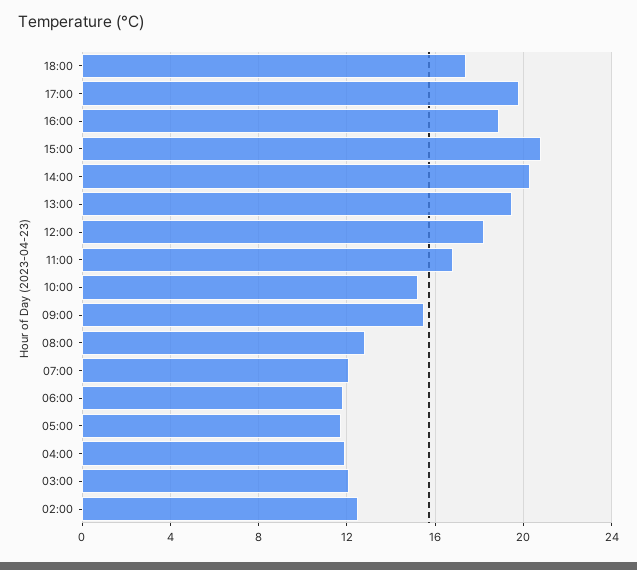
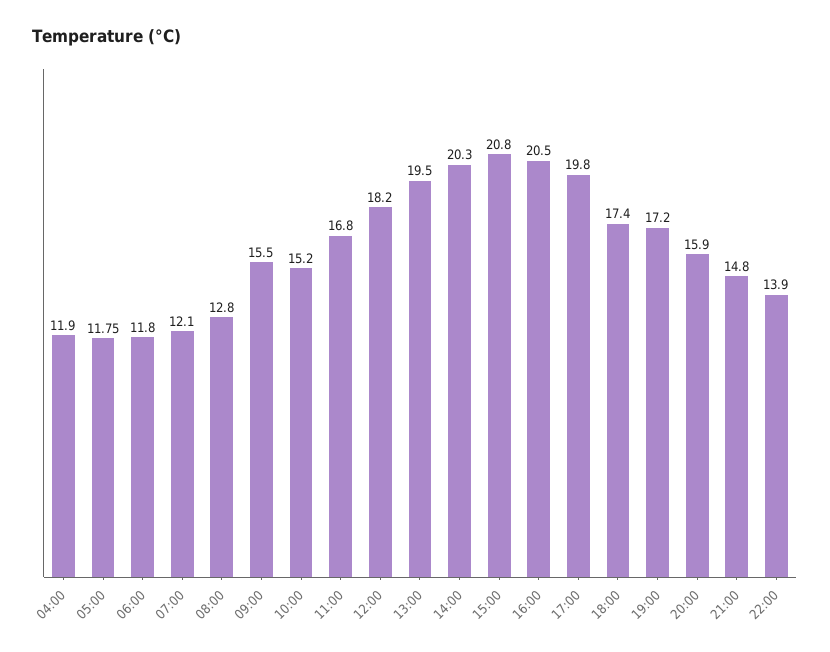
16:00: 19 -> 20.5
03:00: 12 -> none
02:00: 12.5 -> none
19:00: none -> 17.2
20:00: none -> 15.9
21:00: none -> 14.8
22:00: none -> 13.9

